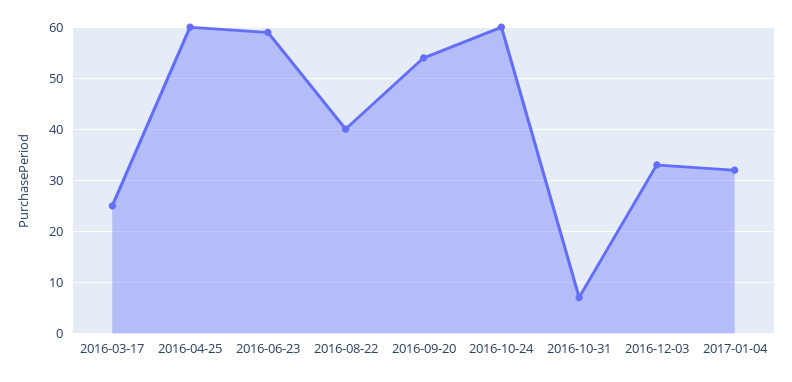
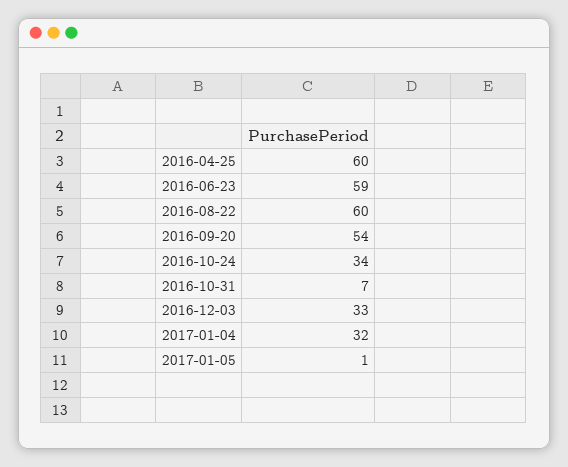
2016-03-17: 25 -> none
2016-08-22: 40 -> 60
2016-10-24: 60 -> 34
2017-01-05: none -> 1

